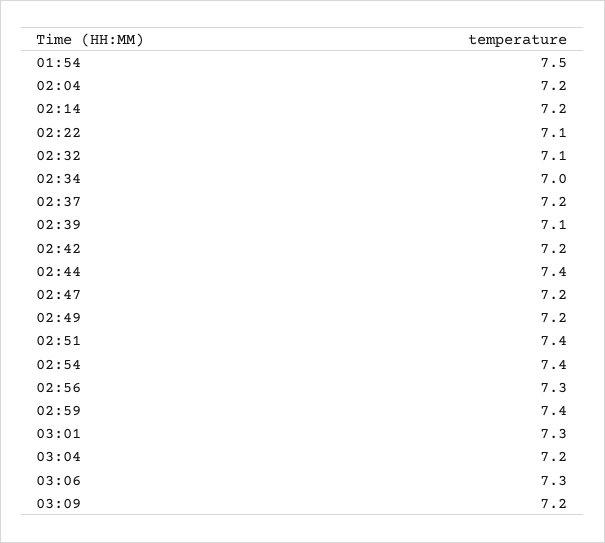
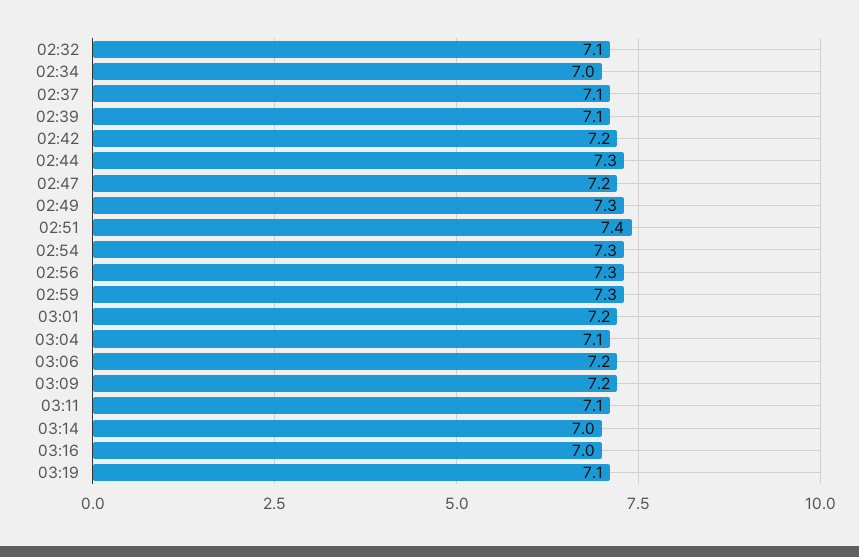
01:54: 7.5 -> none
02:04: 7.2 -> none
02:14: 7.2 -> none
02:22: 7.1 -> none
02:37: 7.2 -> 7.1
02:44: 7.4 -> 7.3
02:49: 7.2 -> 7.3
02:54: 7.4 -> 7.3
02:59: 7.4 -> 7.3
03:01: 7.3 -> 7.2
03:04: 7.2 -> 7.1
03:06: 7.3 -> 7.2
03:11: none -> 7.1
03:14: none -> 7
03:16: none -> 7
03:19: none -> 7.1

